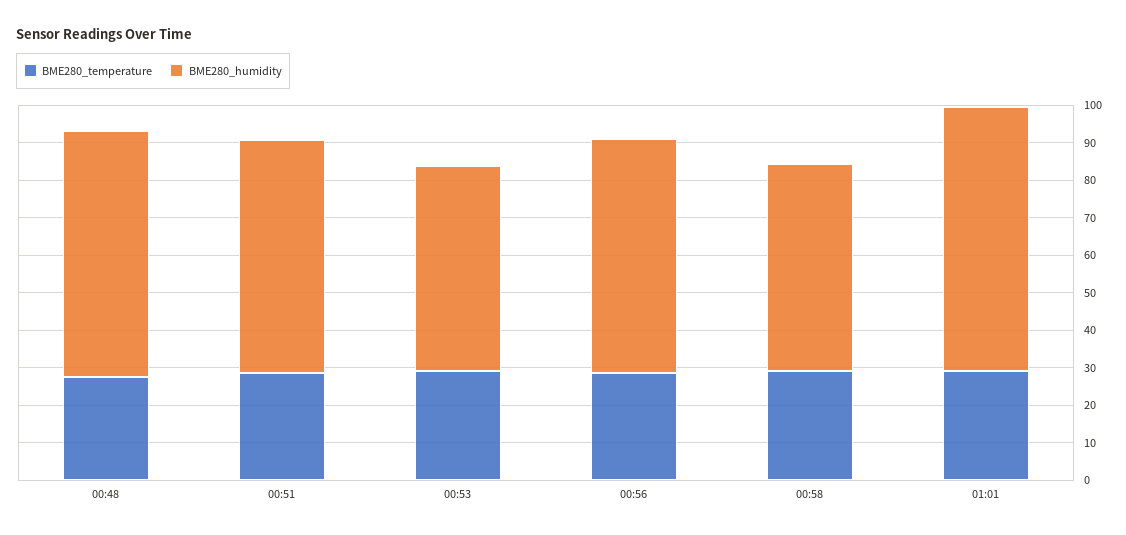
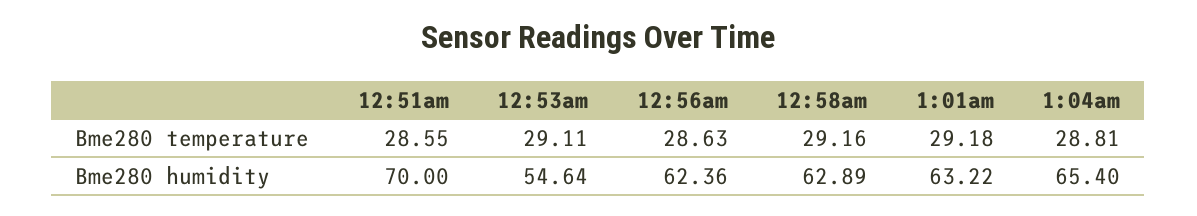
BME280_temperature, 00:48: 27.5 -> none
BME280_humidity, 00:48: 65 -> none
BME280_humidity, 00:51: 62.5 -> 70
BME280_humidity, 00:58: 55 -> 62.89
BME280_humidity, 01:01: 70 -> 63.22
BME280_temperature, 1:04am: none -> 28.81
BME280_humidity, 1:04am: none -> 65.4

